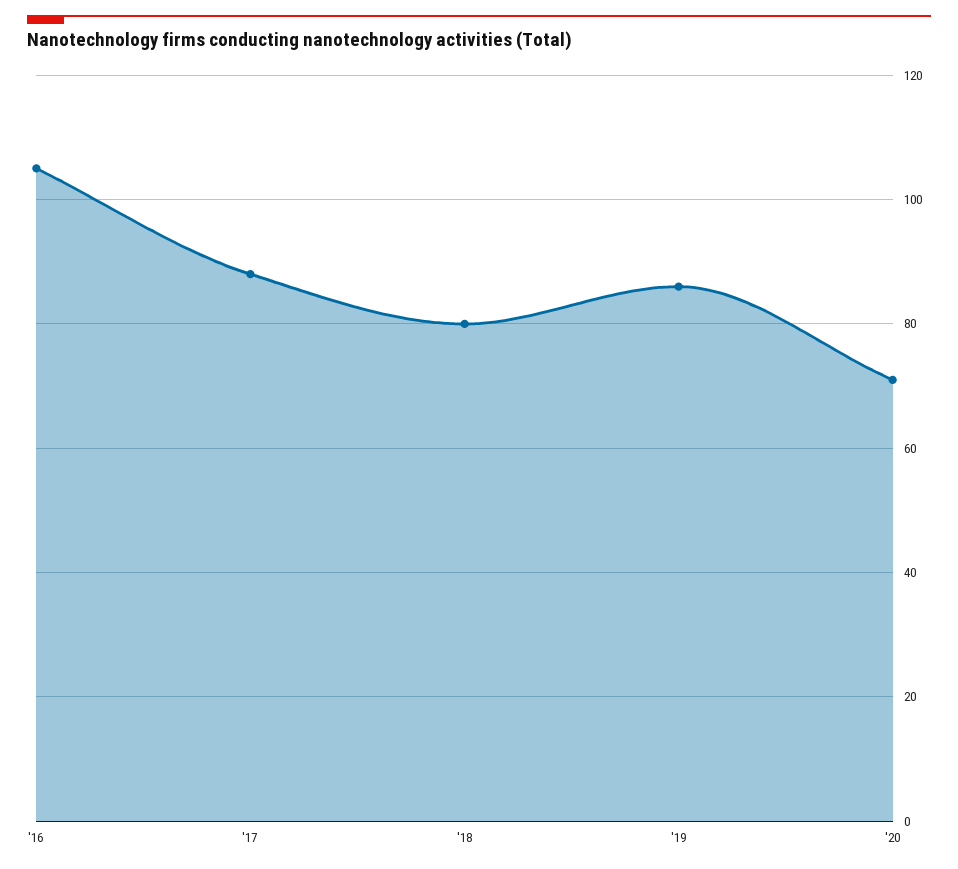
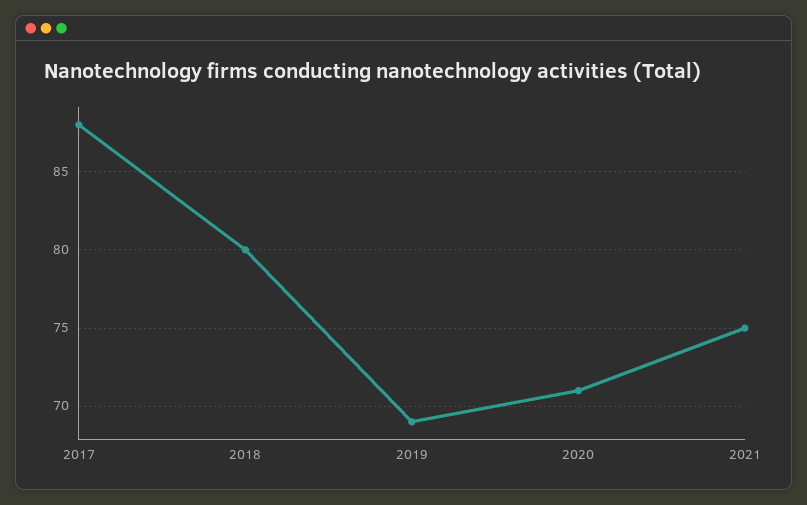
'16: 105 -> none
'19: 85 -> 69
2021: none -> 75

